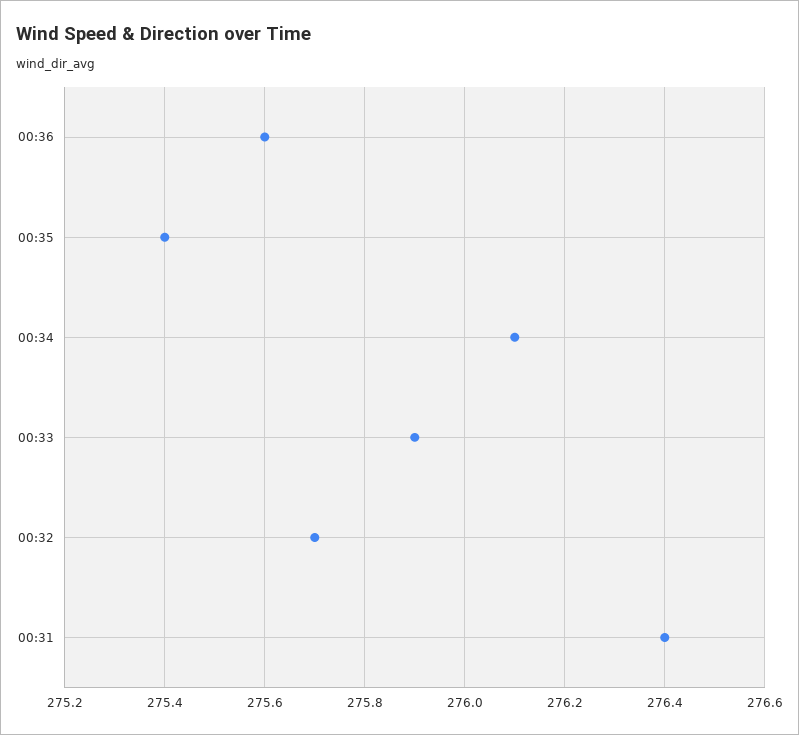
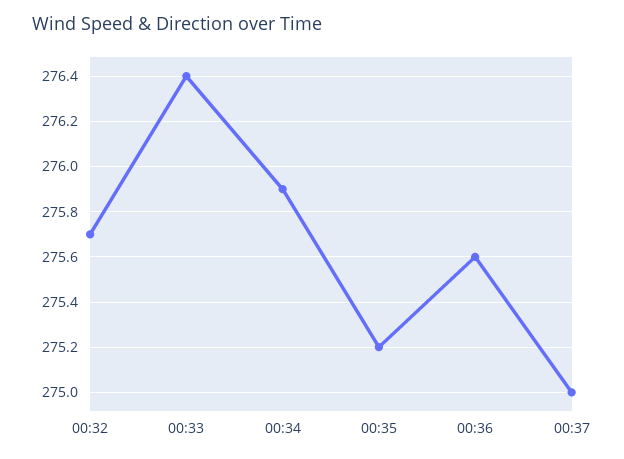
00:35: 275.4 -> 275.2
00:34: 276.1 -> 275.9
00:33: 275.9 -> 276.4
00:31: 276.4 -> none
00:37: none -> 275

